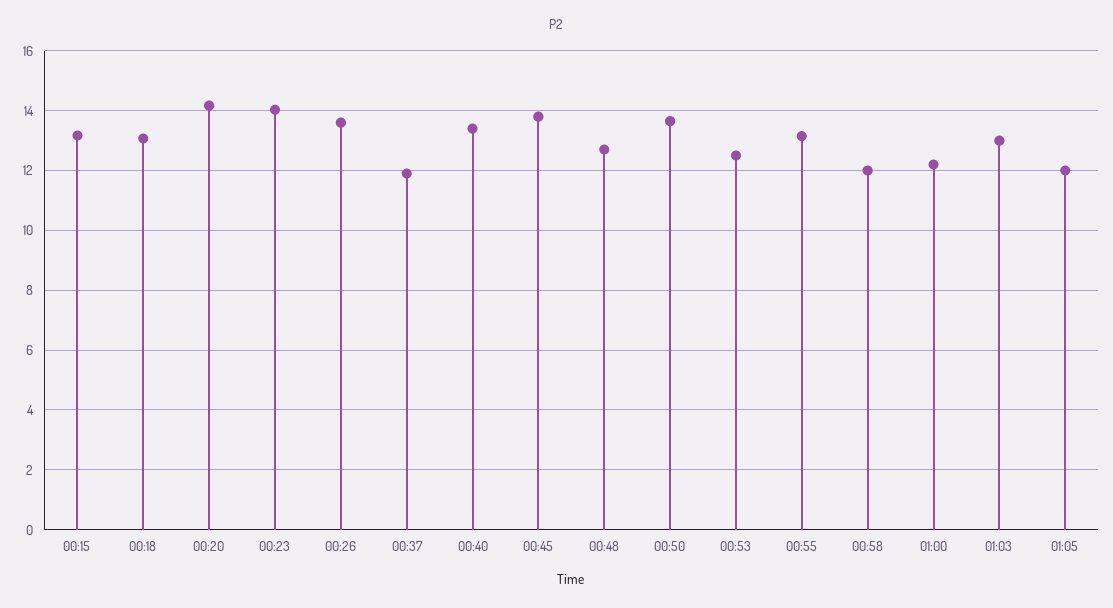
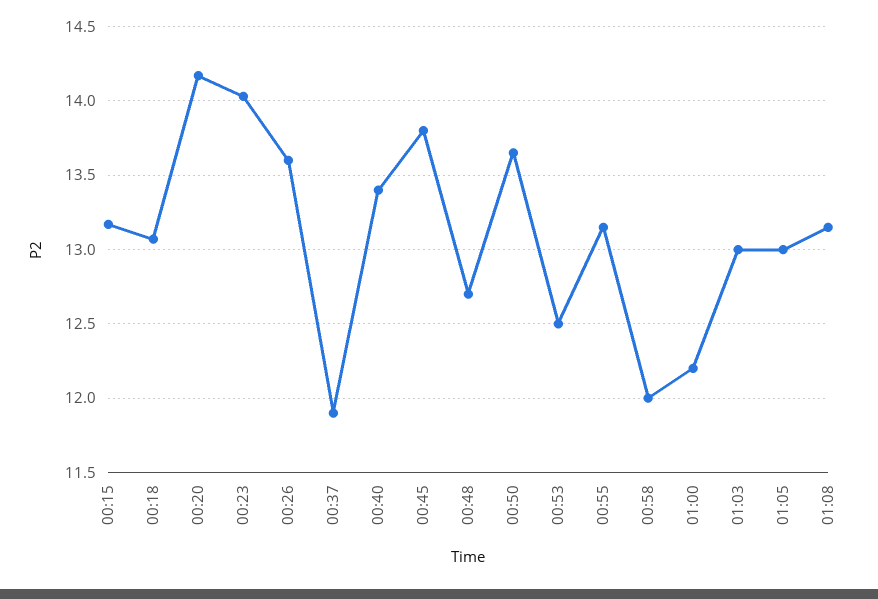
01:05: 12 -> 13
01:08: none -> 13.15

